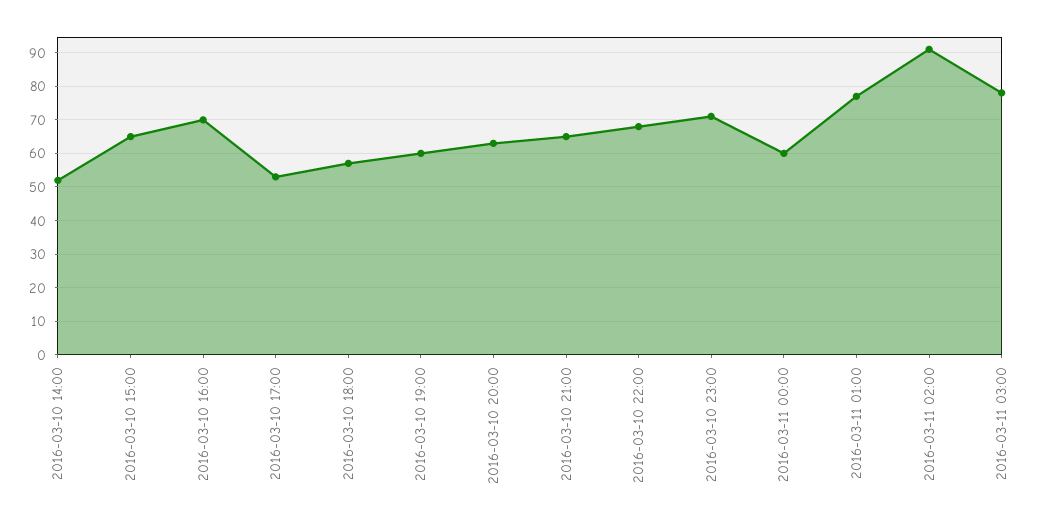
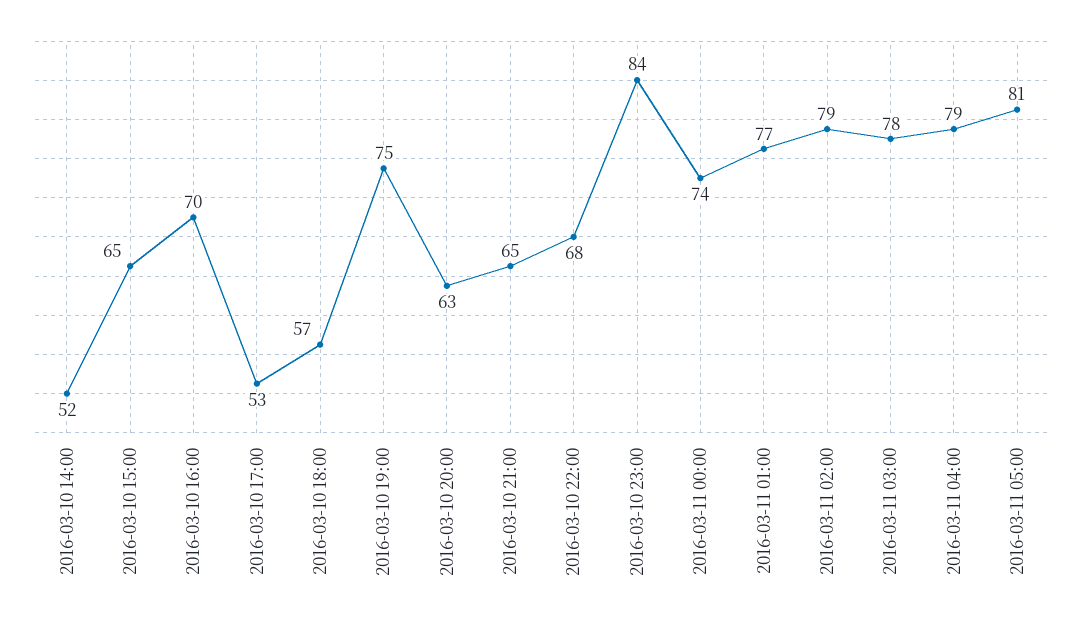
2016-03-10 19:00: 60 -> 75
2016-03-10 23:00: 70 -> 84
2016-03-11 00:00: 60 -> 74
2016-03-11 02:00: 90 -> 79
2016-03-11 04:00: none -> 79
2016-03-11 05:00: none -> 81

